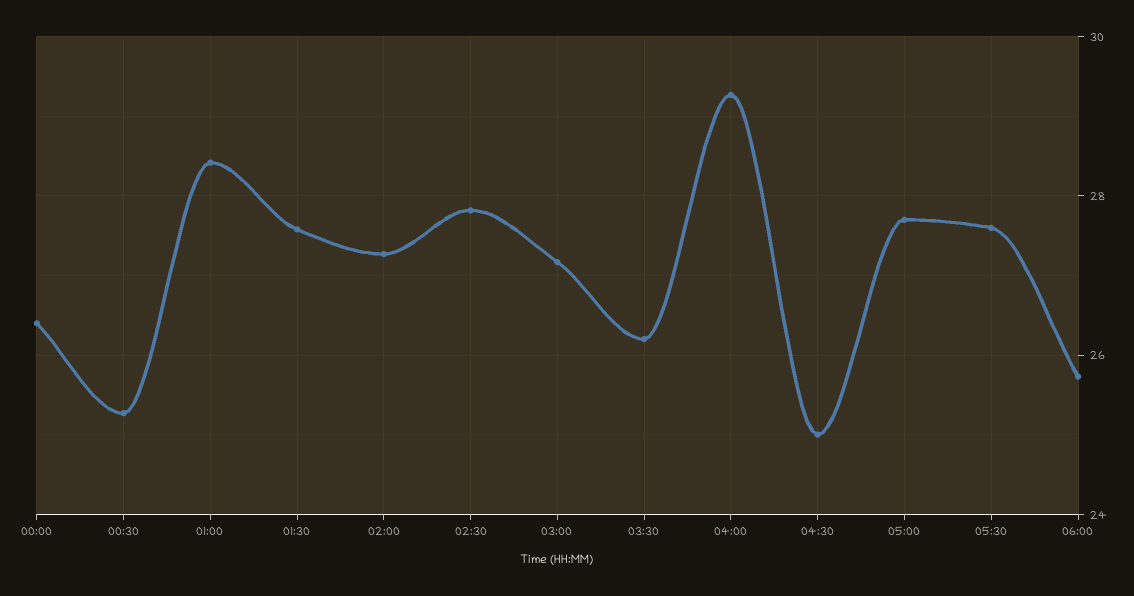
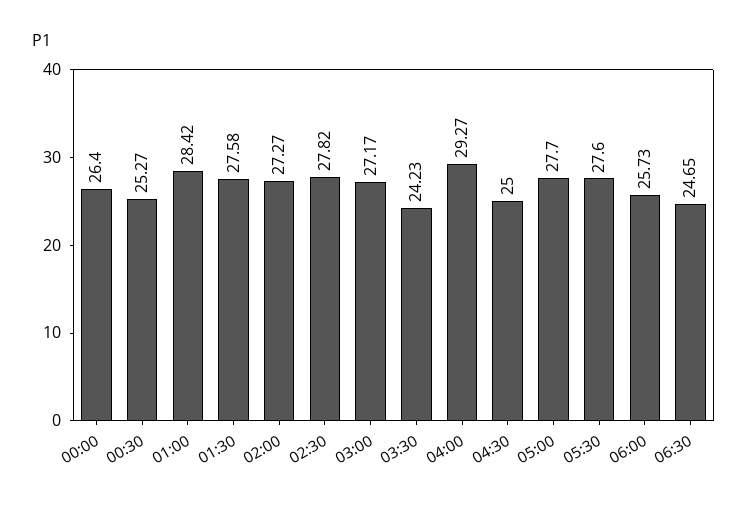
03:30: 26.2 -> 24.23
06:30: none -> 24.65

